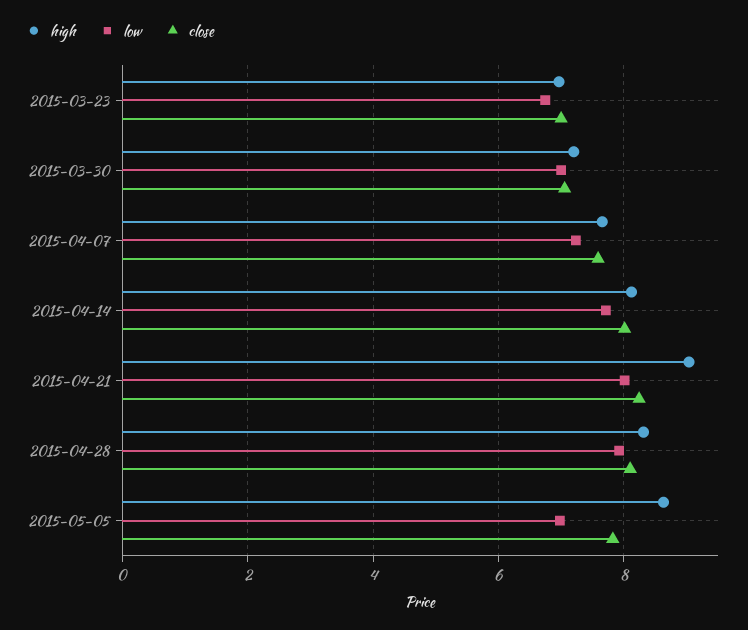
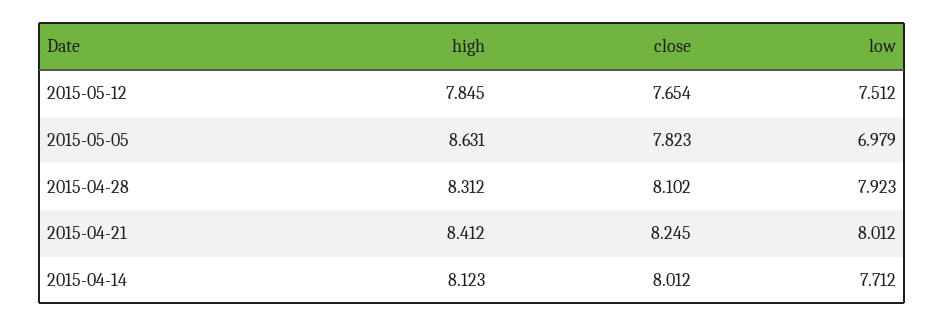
high, 2015-03-23: 7 -> none
low, 2015-03-23: 6.8 -> none
close, 2015-03-23: 7 -> none
high, 2015-03-30: 7.2 -> none
low, 2015-03-30: 7 -> none
close, 2015-03-30: 7 -> none
high, 2015-04-07: 7.6 -> none
low, 2015-04-07: 7.2 -> none
close, 2015-04-07: 7.6 -> none
high, 2015-04-21: 9 -> 8.412
high, 2015-05-12: none -> 7.845
close, 2015-05-12: none -> 7.654
low, 2015-05-12: none -> 7.512

